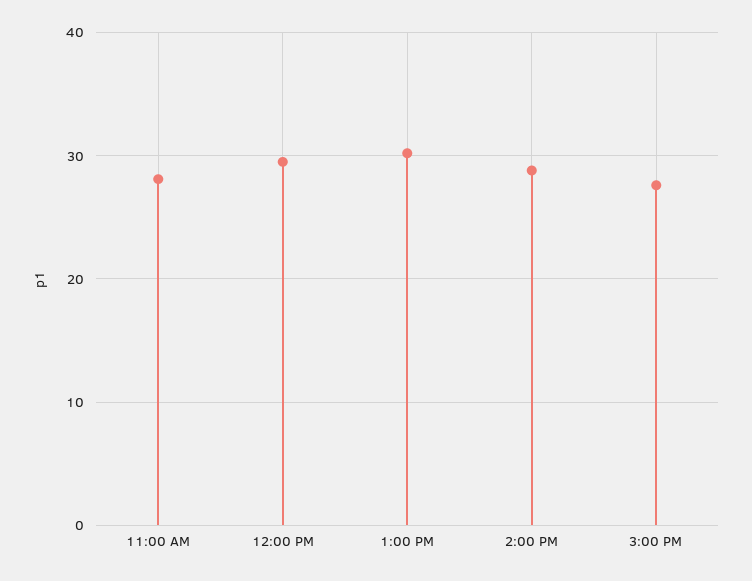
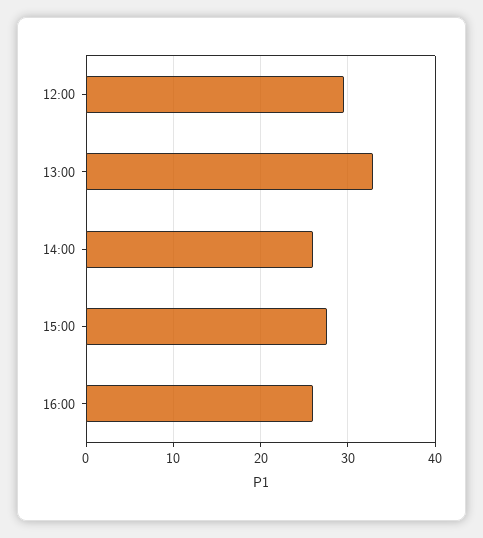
11:00 AM: 28 -> none
1:00 PM: 30 -> 33
2:00 PM: 29 -> 26
16:00: none -> 26

